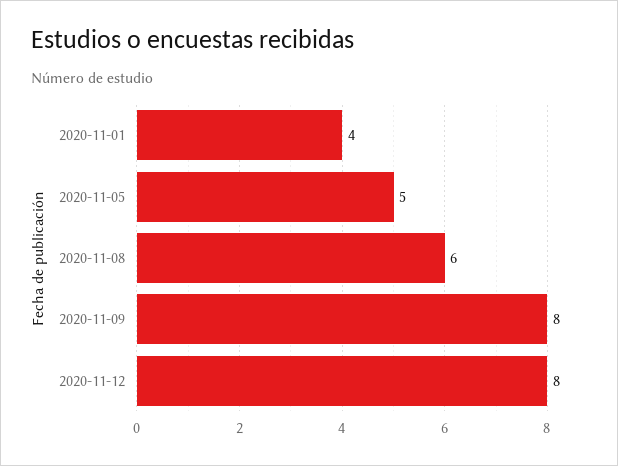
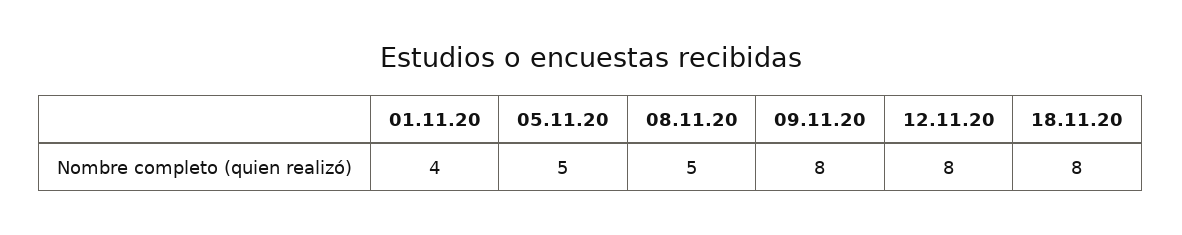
2020-11-08: 6 -> 5
18.11.20: none -> 8

